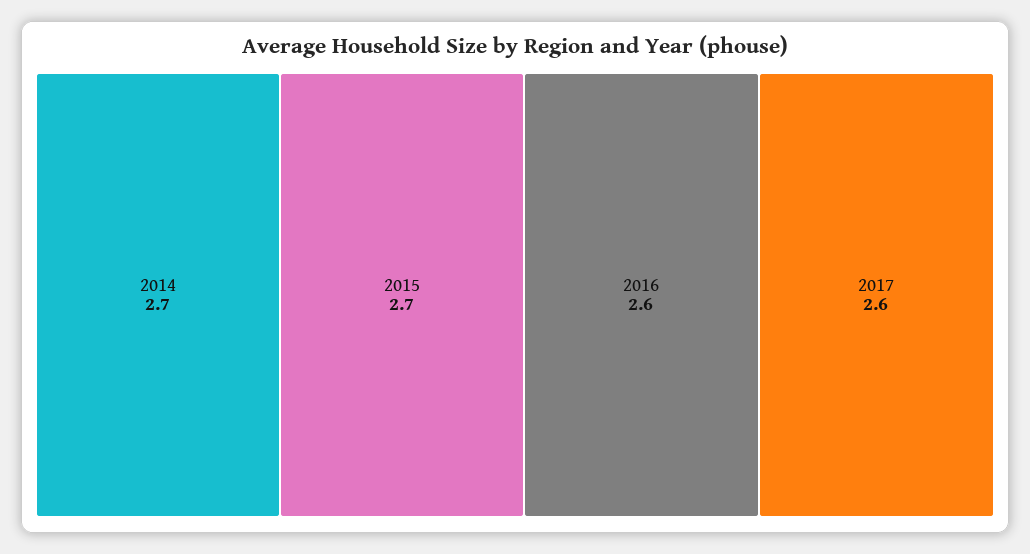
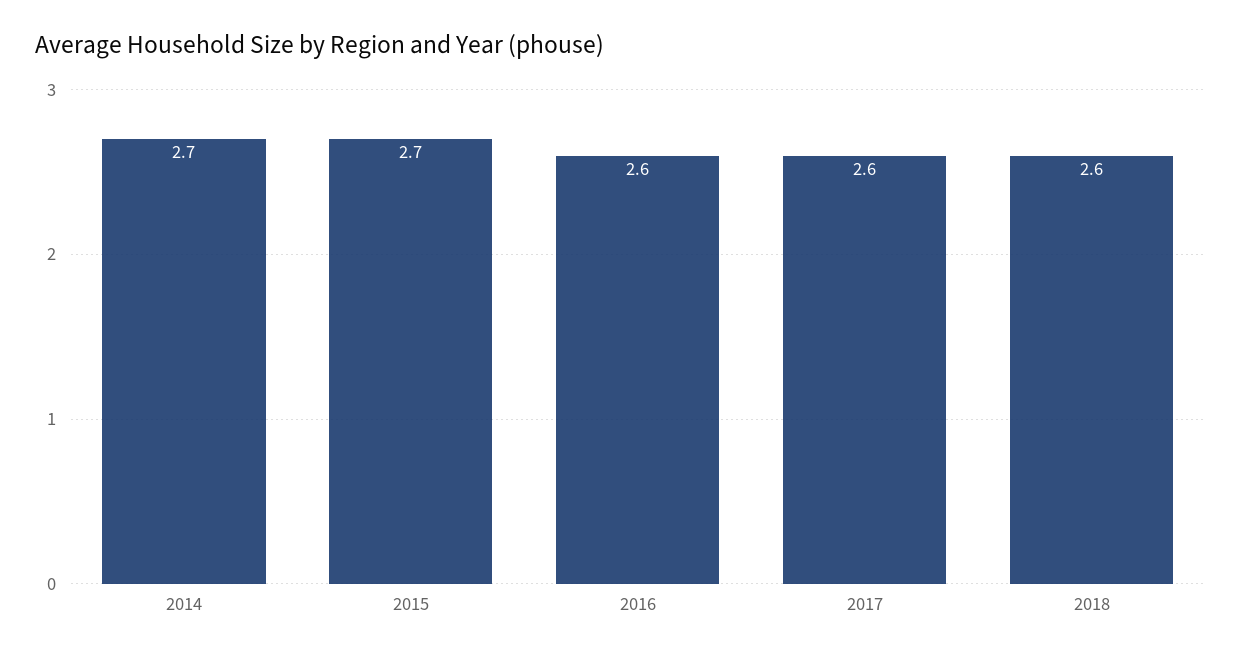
2018: none -> 2.6

